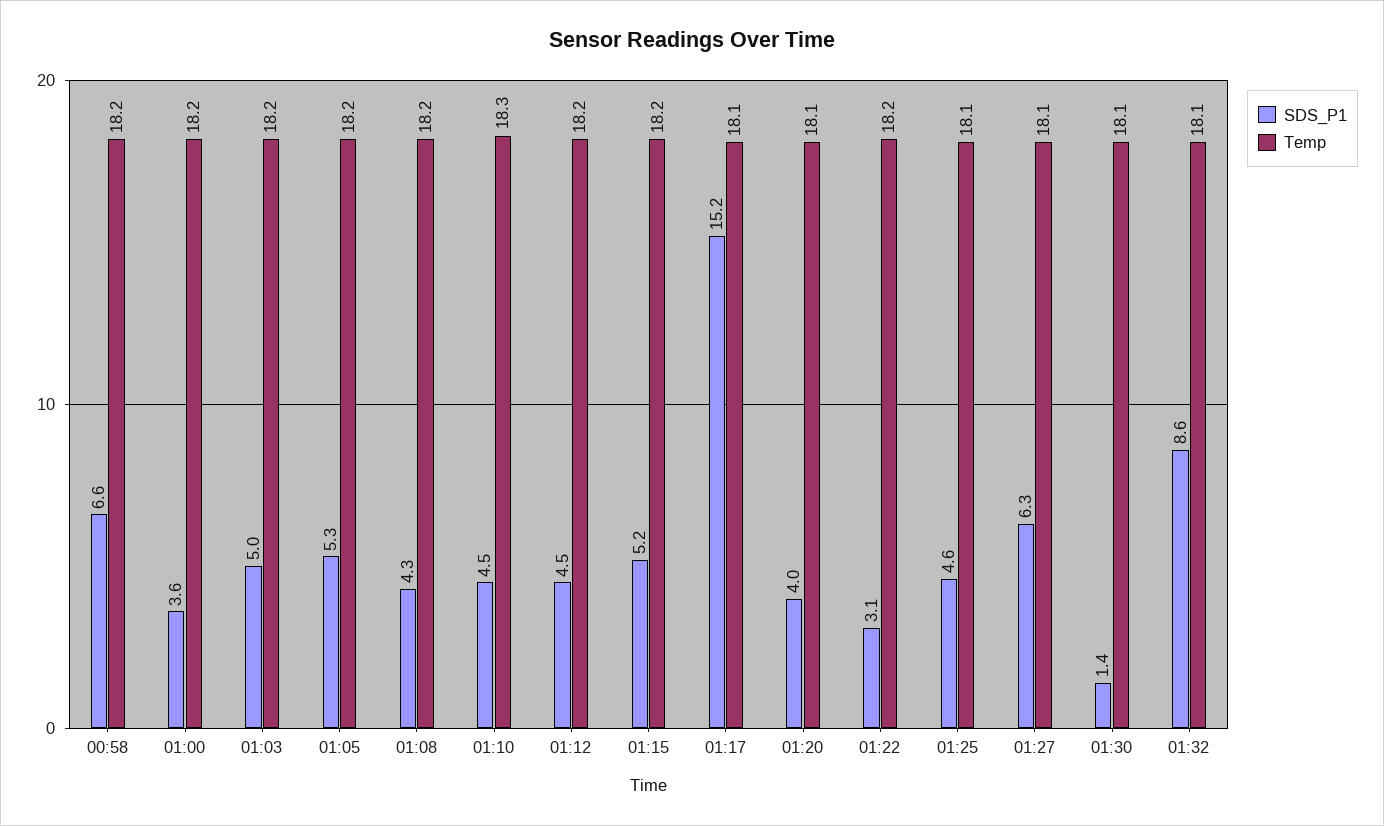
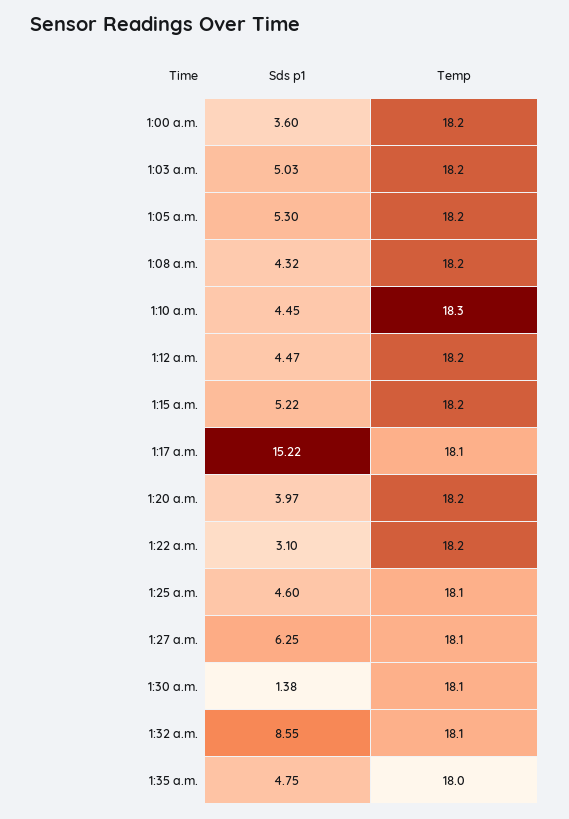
SDS_P1, 00:58: 6.6 -> none
Temp, 00:58: 18.2 -> none
Temp, 01:20: 18.1 -> 18.2
SDS_P1, 1:35 a.m.: none -> 4.75
Temp, 1:35 a.m.: none -> 18

